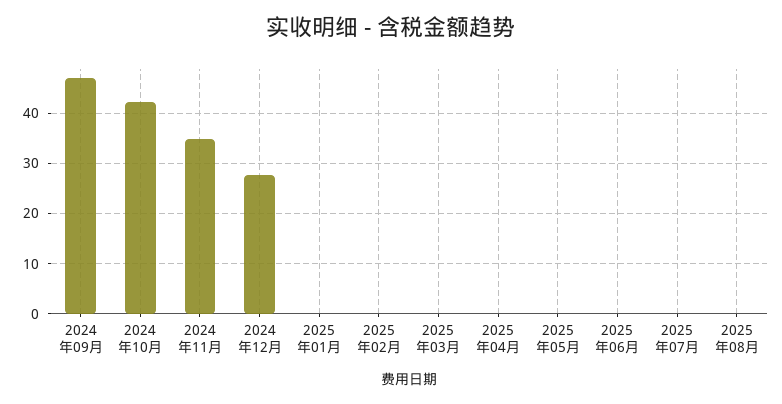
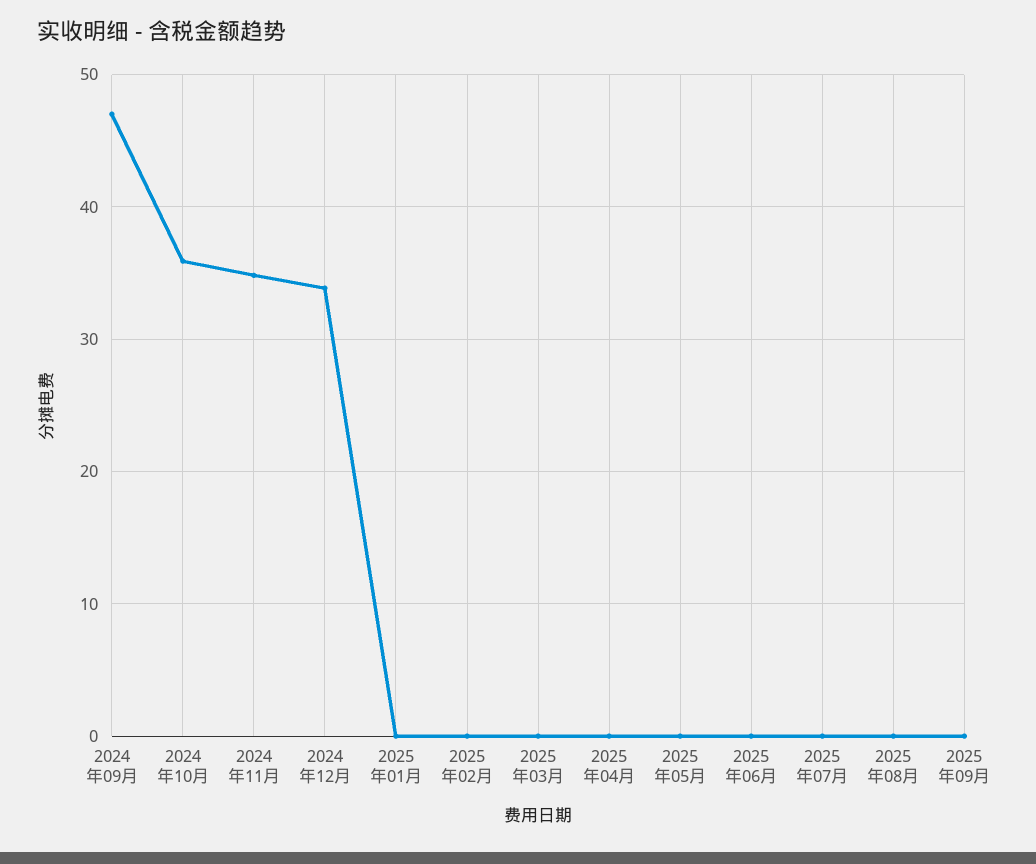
2024年10月: 42 -> 36
2024年12月: 28 -> 34
2025年09月: none -> 0

